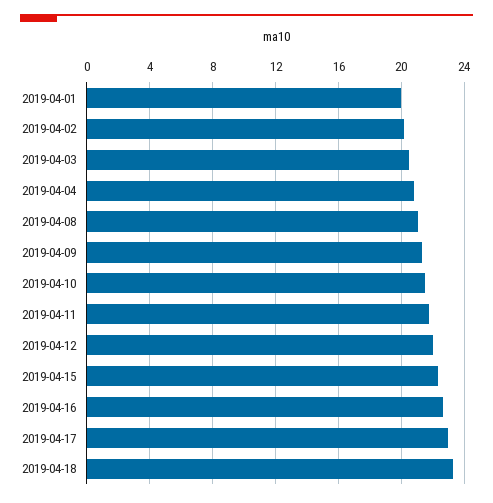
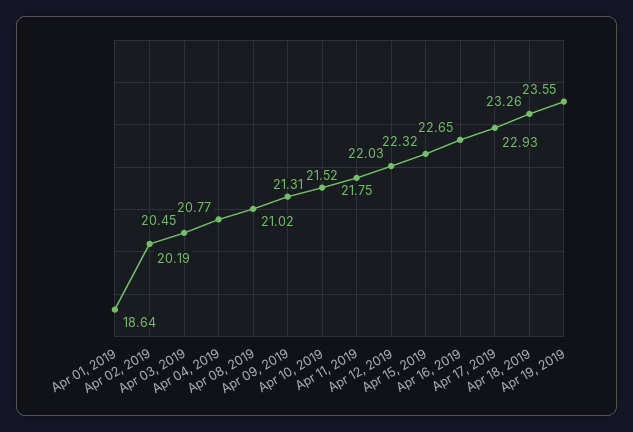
2019-04-01: 20 -> 18.64
Apr 19, 2019: none -> 23.55

